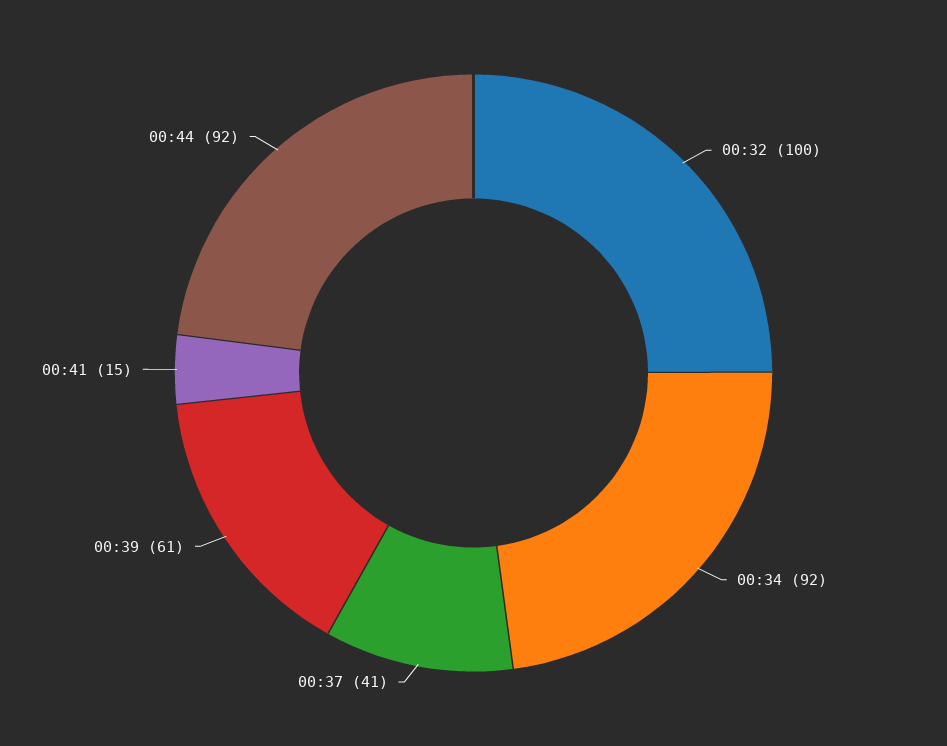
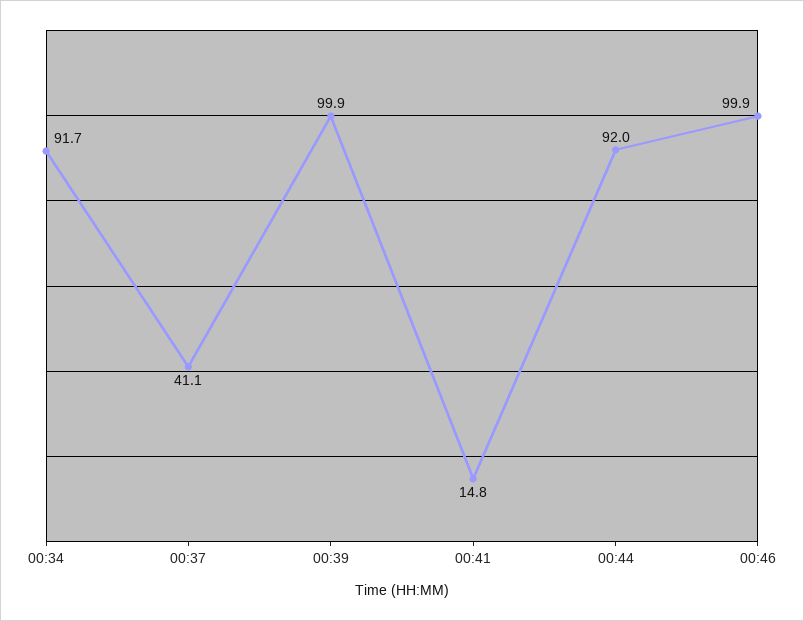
00:32: 100 -> none
00:39: 61 -> 99.9
00:46: none -> 99.9

